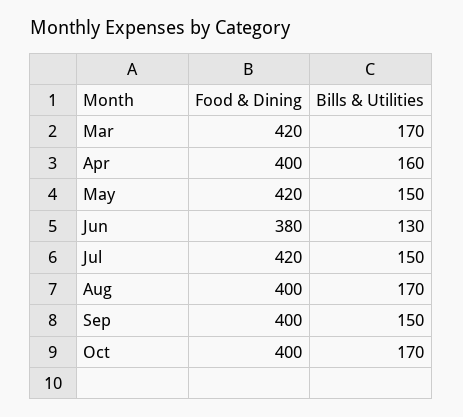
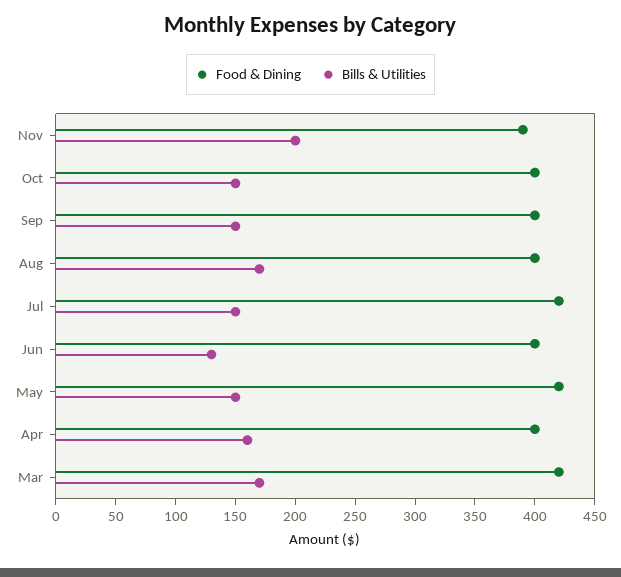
Food & Dining, Jun: 380 -> 400
Bills & Utilities, Oct: 170 -> 150
Food & Dining, Nov: none -> 390
Bills & Utilities, Nov: none -> 200

